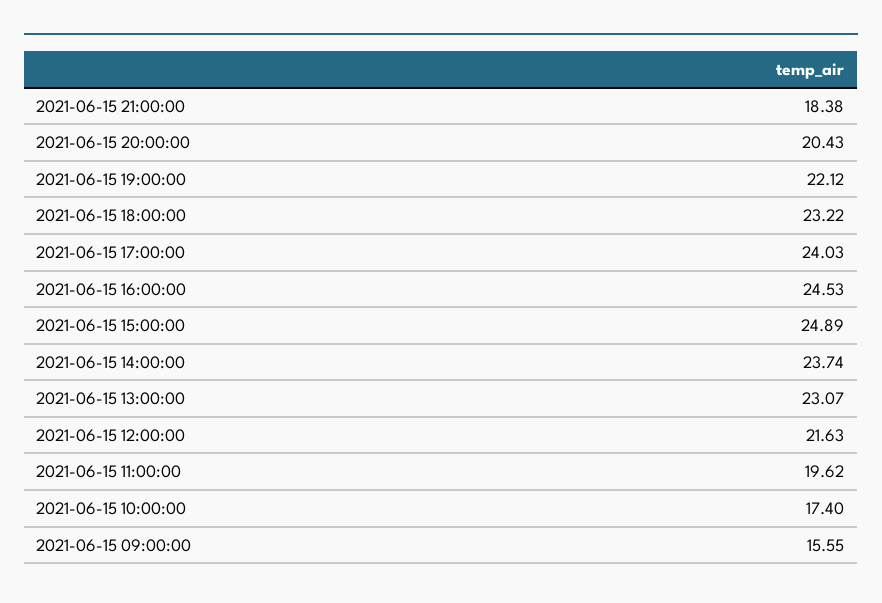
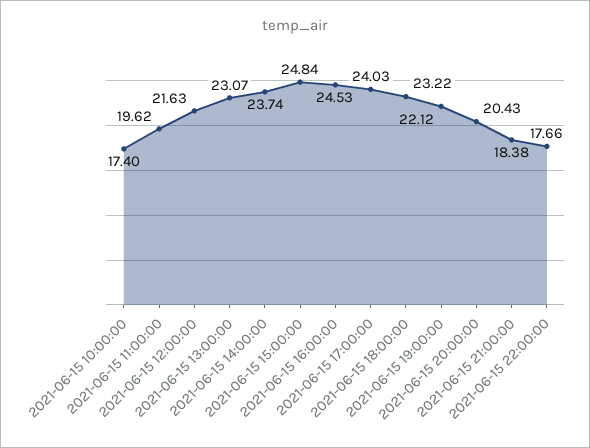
2021-06-15 15:00:00: 24.89 -> 24.84
2021-06-15 09:00:00: 15.55 -> none
2021-06-15 22:00:00: none -> 17.66

